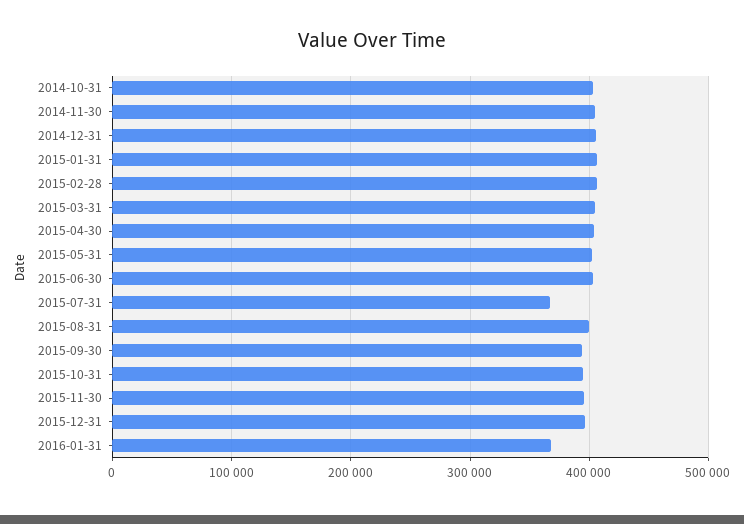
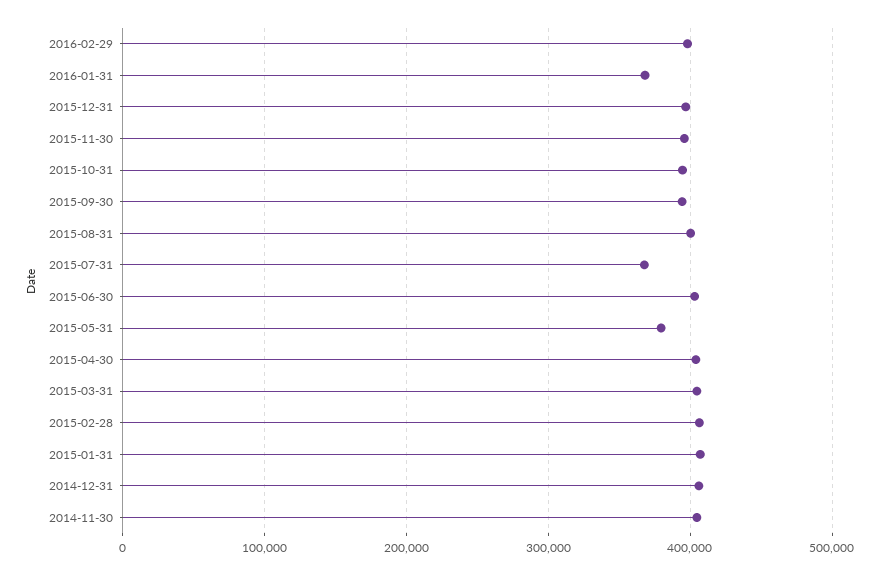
2014-10-31: 400000 -> none
2015-05-31: 400000 -> 380000
2016-02-29: none -> 400000

